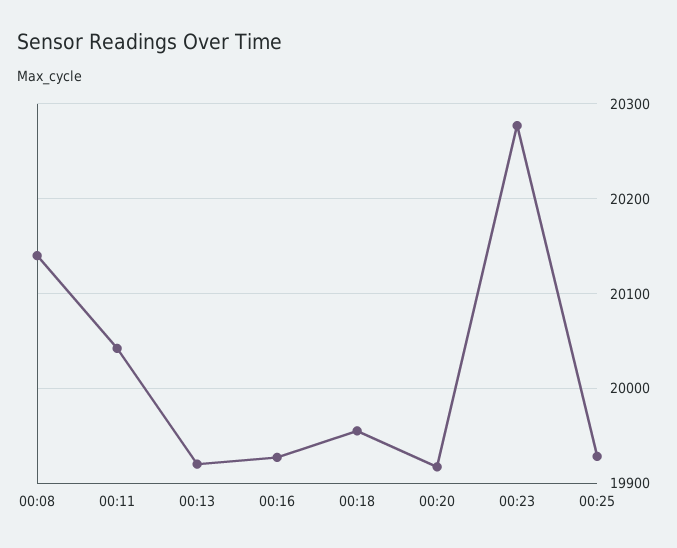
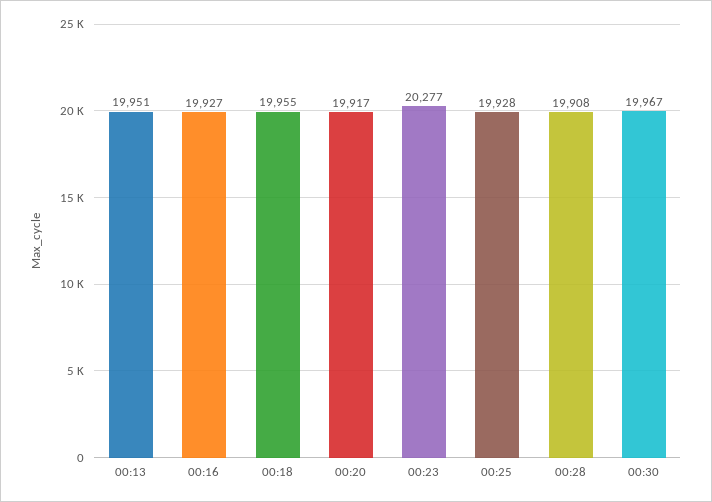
00:08: 20140 -> none
00:11: 20040 -> none
00:13: 19920 -> 19951
00:28: none -> 19908
00:30: none -> 19967

